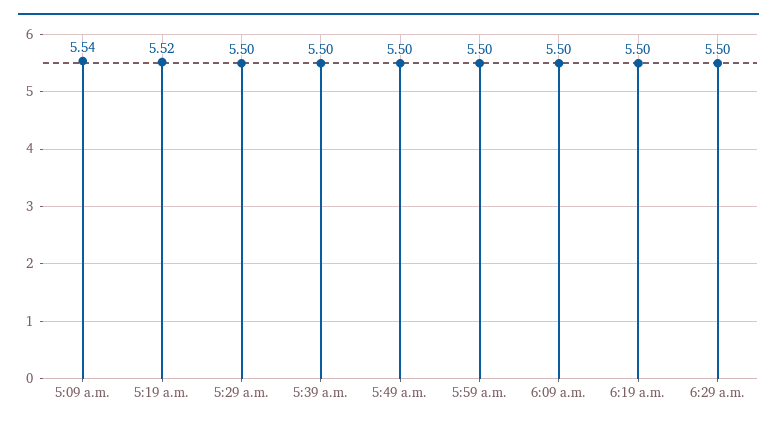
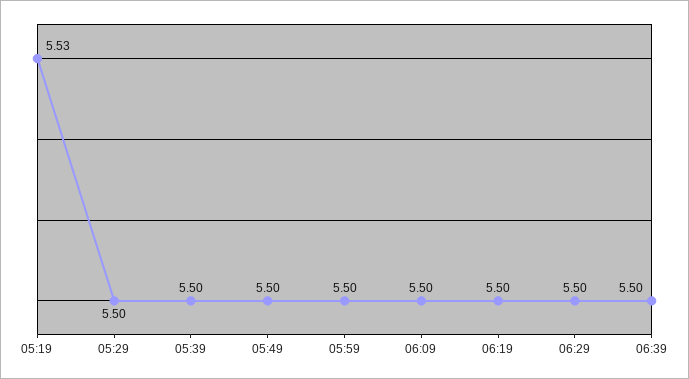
5:09 a.m.: 5.54 -> none
5:19 a.m.: 5.52 -> 5.53
06:39: none -> 5.5

